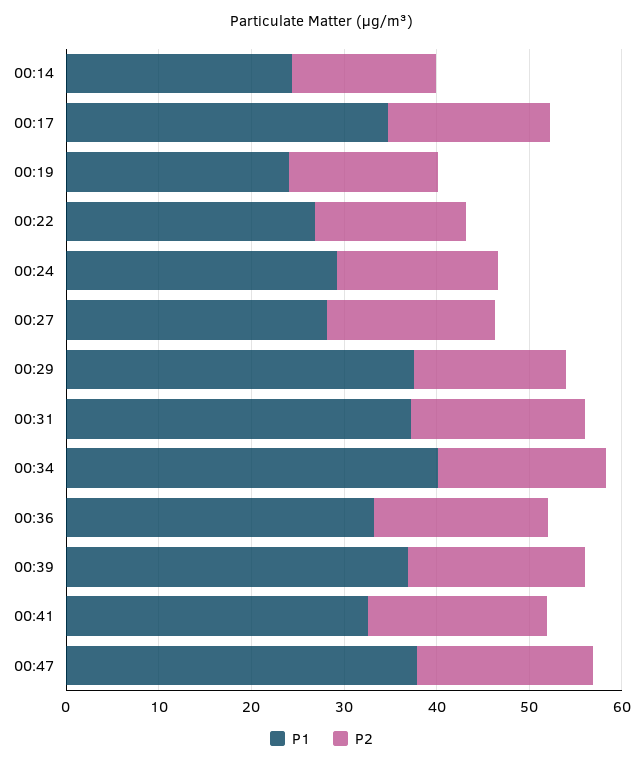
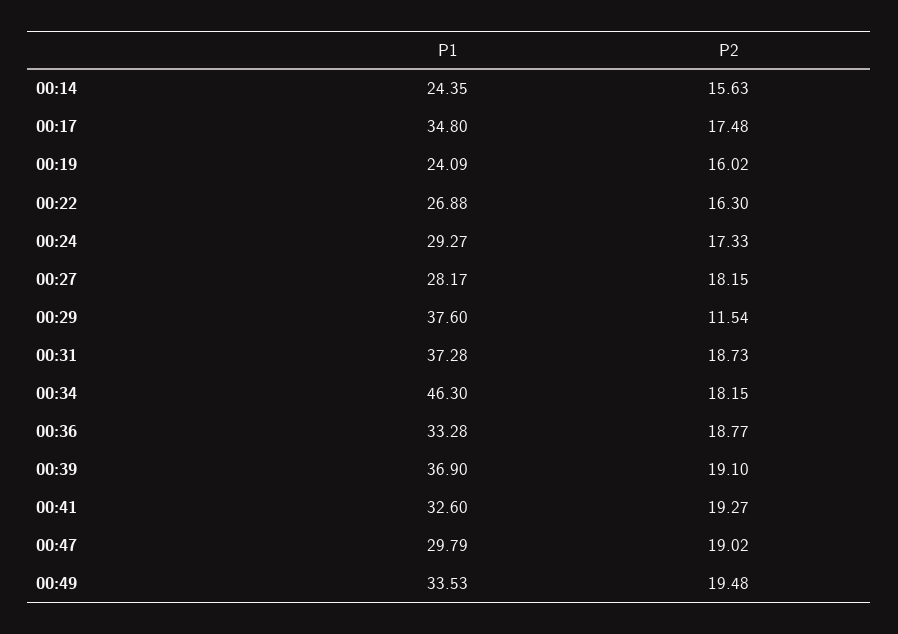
P2, 00:29: 16 -> 11.54
P1, 00:34: 40 -> 46.3
P1, 00:47: 38 -> 29.79
P1, 00:49: none -> 33.53
P2, 00:49: none -> 19.48

